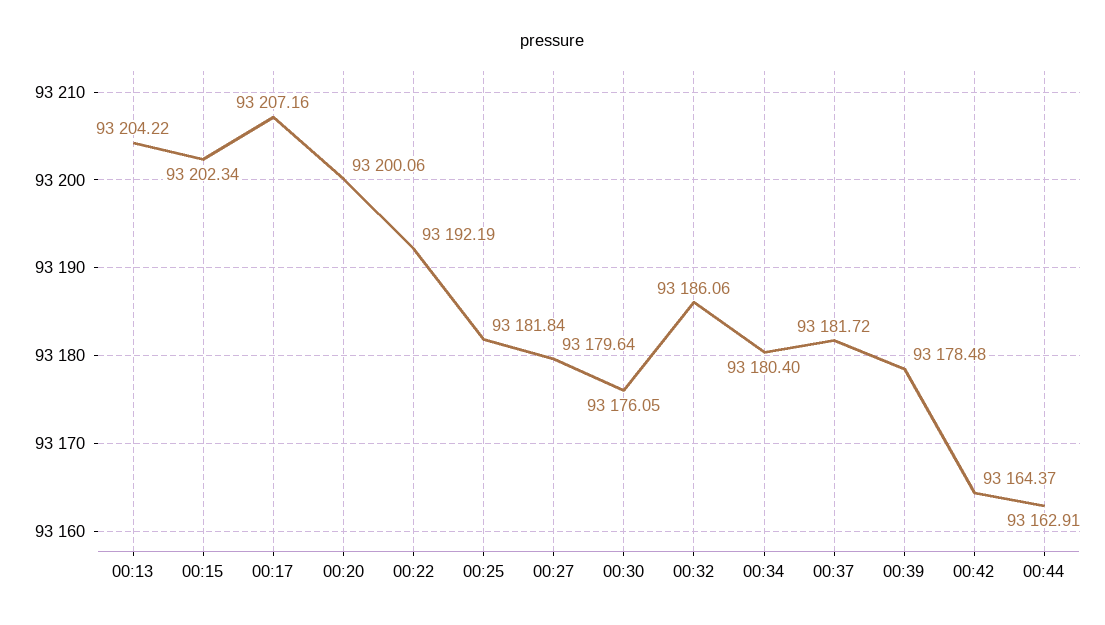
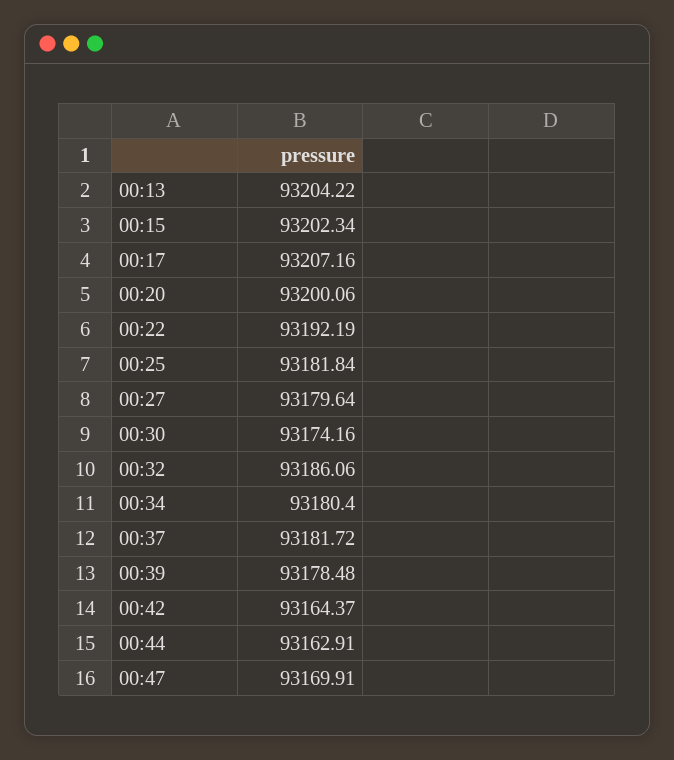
00:30: 93176.05 -> 93174.16
00:47: none -> 93169.91

